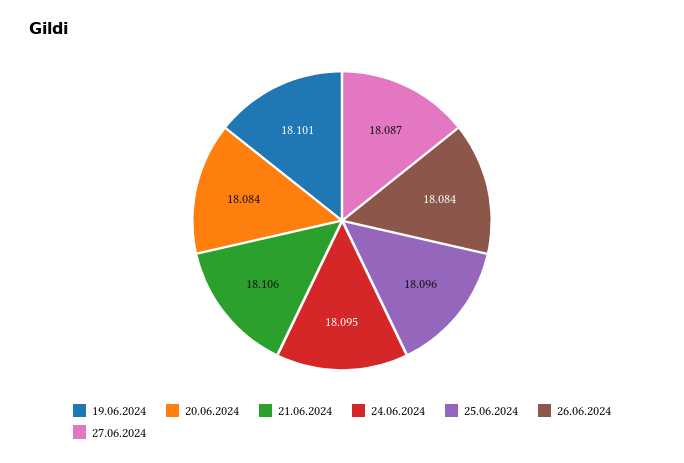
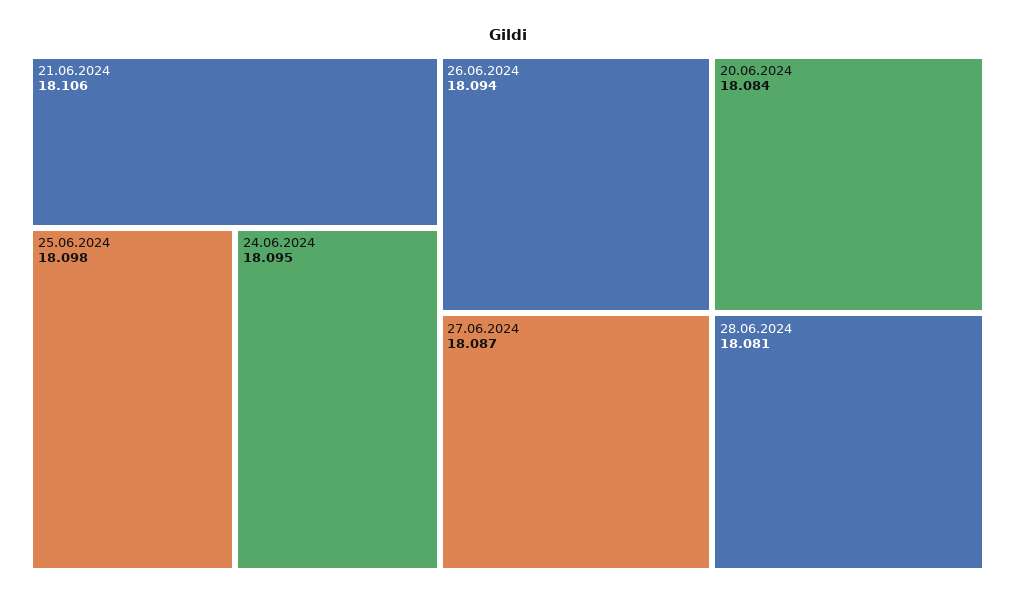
19.06.2024: 18.101 -> none
25.06.2024: 18.096 -> 18.098
26.06.2024: 18.084 -> 18.094
28.06.2024: none -> 18.081

